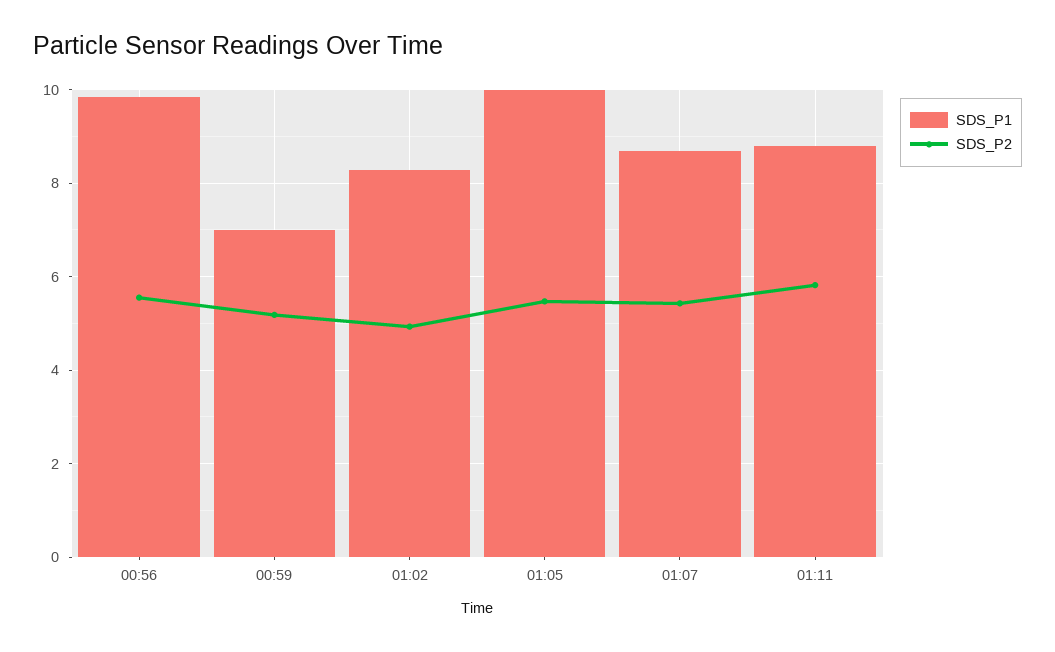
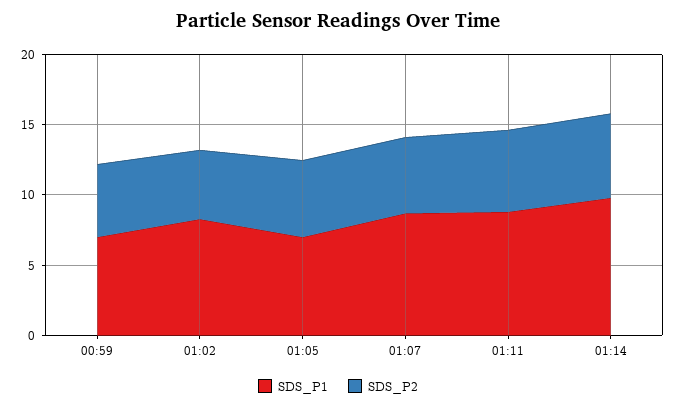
SDS_P1, 00:56: 9.8 -> none
SDS_P2, 00:56: 5.6 -> none
SDS_P1, 01:05: 10 -> 7
SDS_P1, 01:14: none -> 10
SDS_P2, 01:14: none -> 6

